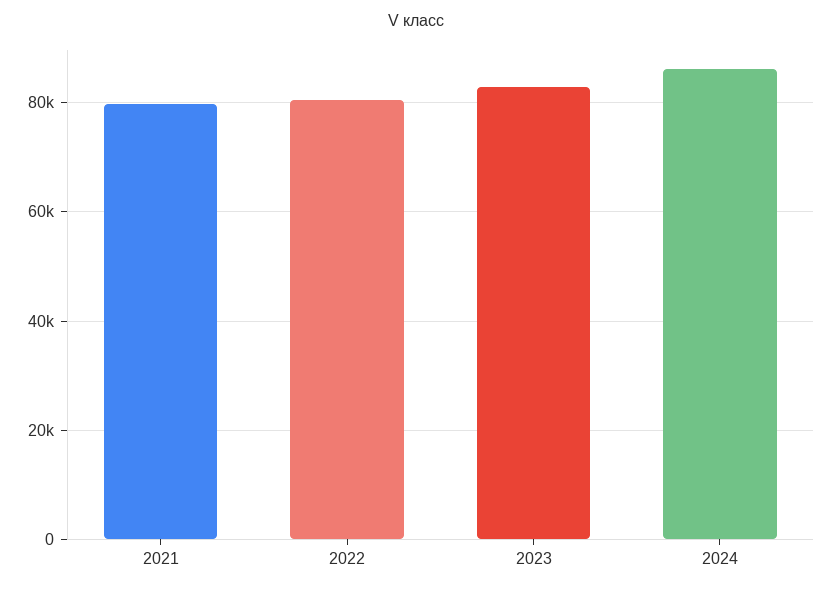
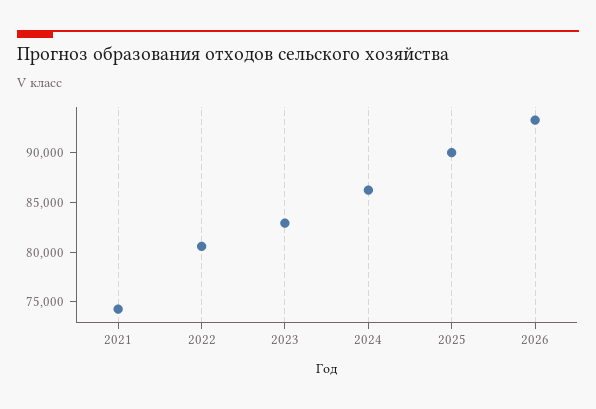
2021: 80000 -> 74000
2025: none -> 90000
2026: none -> 93000

